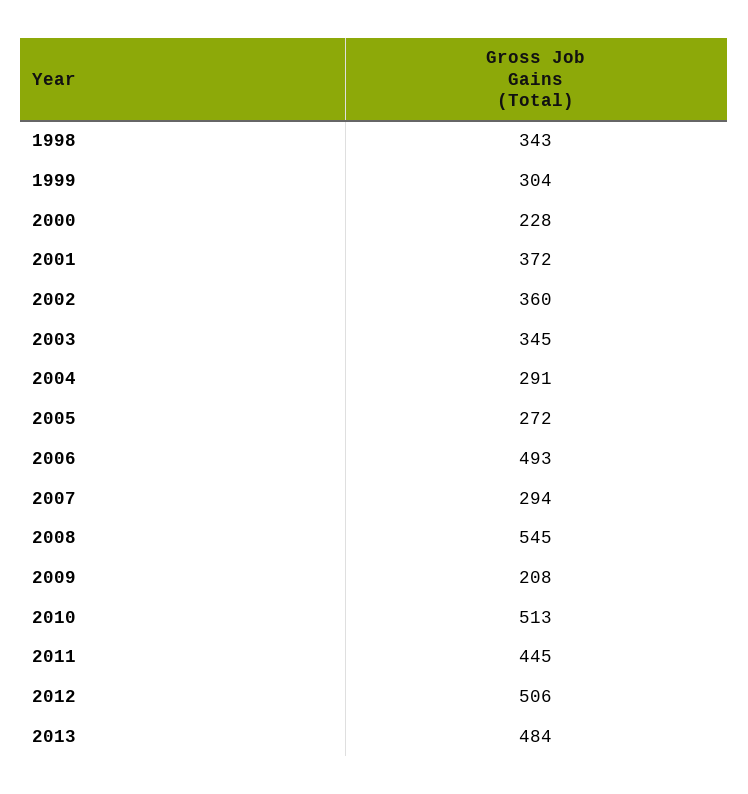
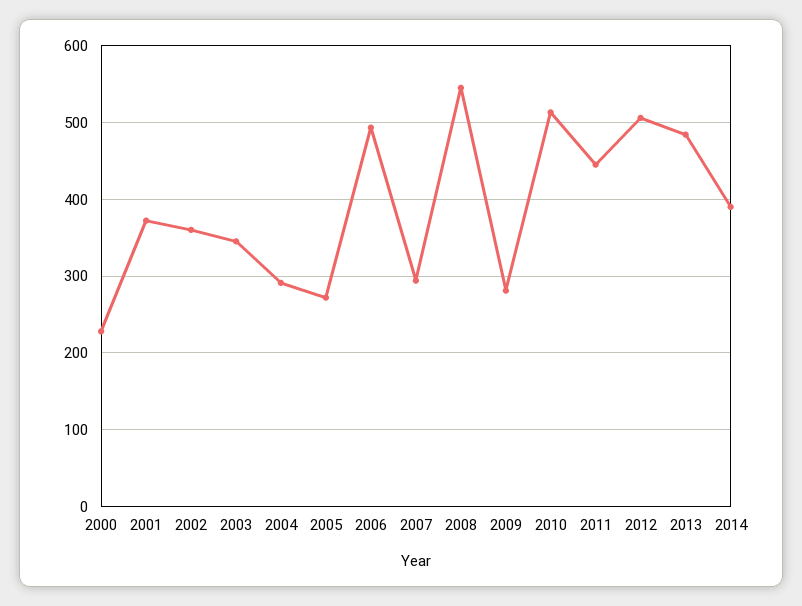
1998: 343 -> none
1999: 304 -> none
2009: 208 -> 280
2014: none -> 390

